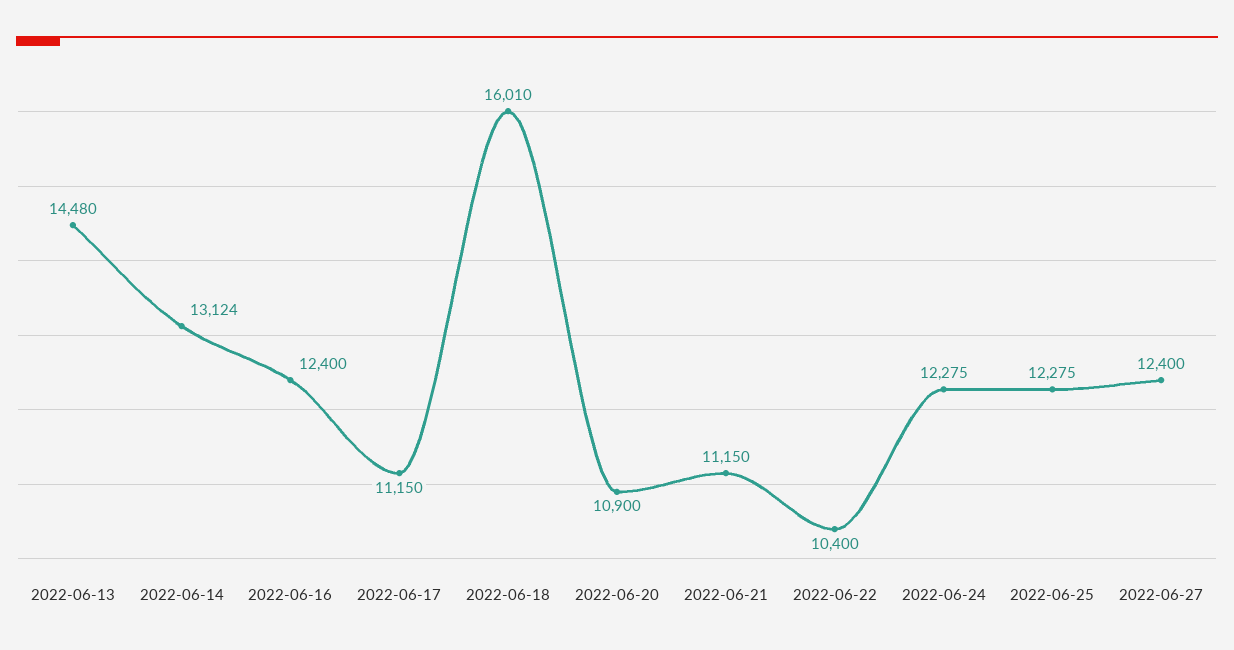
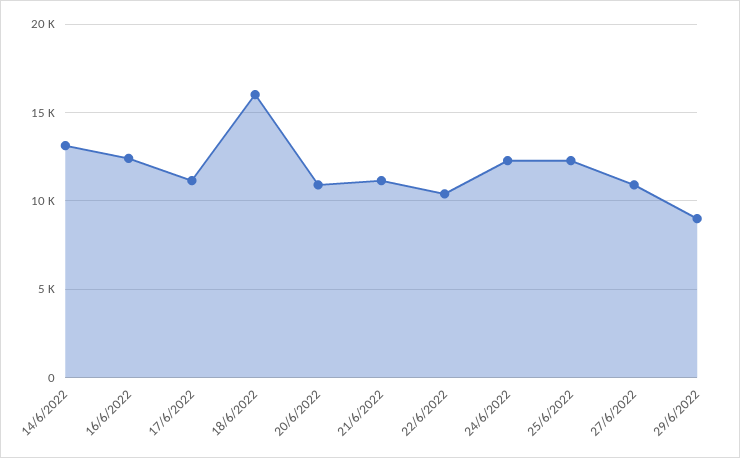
2022-06-13: 14480 -> none
2022-06-27: 12400 -> 11000
29/6/2022: none -> 9000

